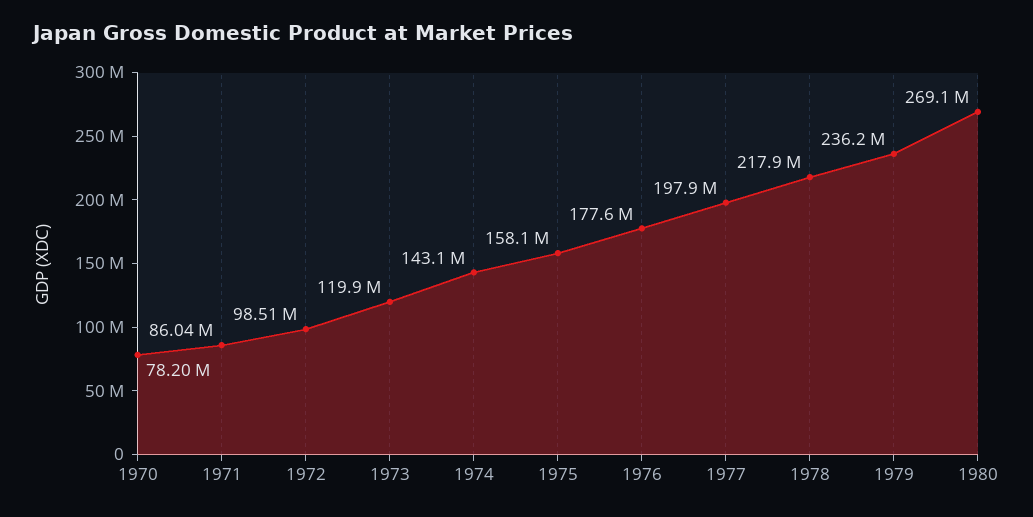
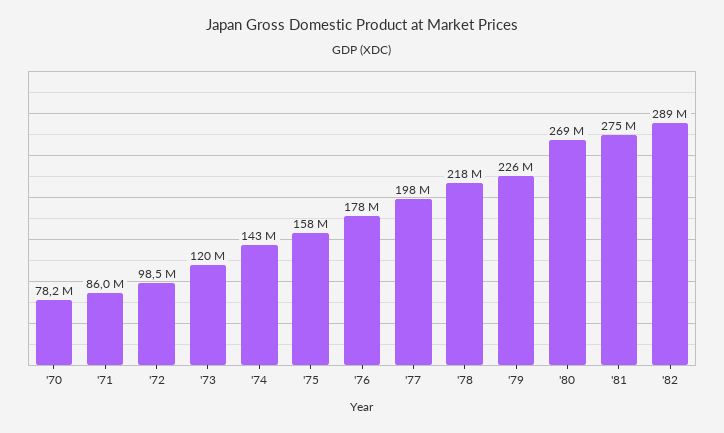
1979: 236200000 -> 226000000
'81: none -> 275000000
'82: none -> 289000000

